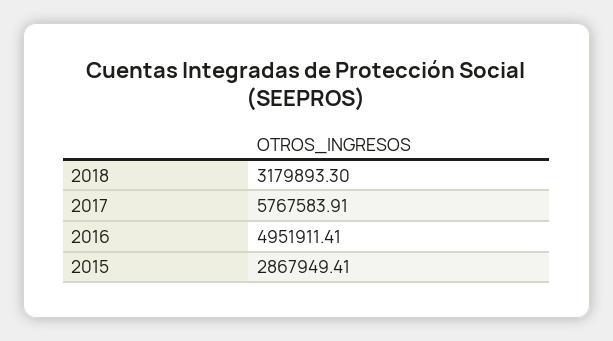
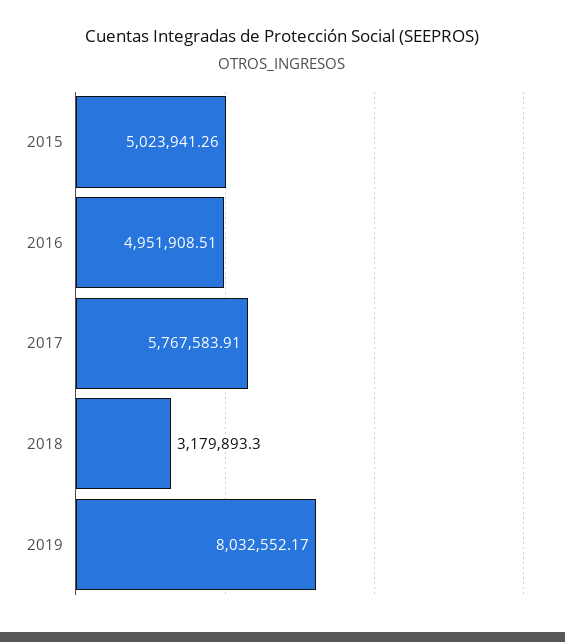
2016: 4951911.41 -> 4951908.51
2015: 2867949.41 -> 5023941.26
2019: none -> 8032552.17

